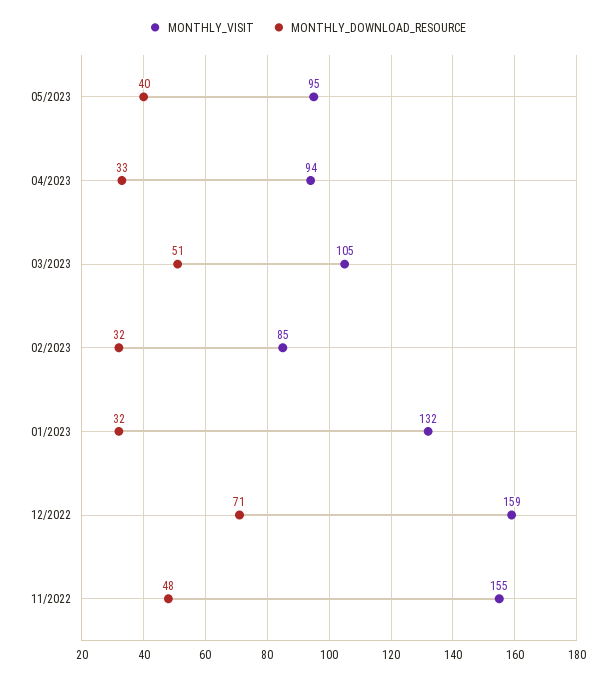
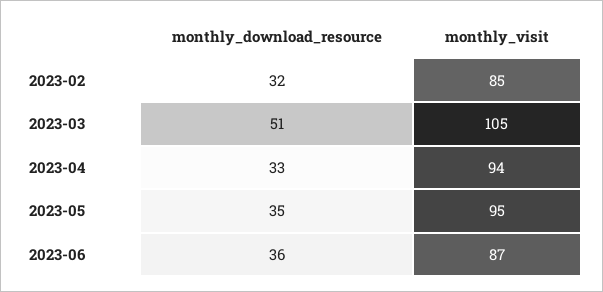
MONTHLY_DOWNLOAD_RESOURCE, 05/2023: 40 -> 35
MONTHLY_VISIT, 01/2023: 132 -> none
MONTHLY_DOWNLOAD_RESOURCE, 01/2023: 32 -> none
MONTHLY_VISIT, 12/2022: 159 -> none
MONTHLY_DOWNLOAD_RESOURCE, 12/2022: 71 -> none
MONTHLY_VISIT, 11/2022: 155 -> none
MONTHLY_DOWNLOAD_RESOURCE, 11/2022: 48 -> none
MONTHLY_DOWNLOAD_RESOURCE, 2023-06: none -> 36
MONTHLY_VISIT, 2023-06: none -> 87

